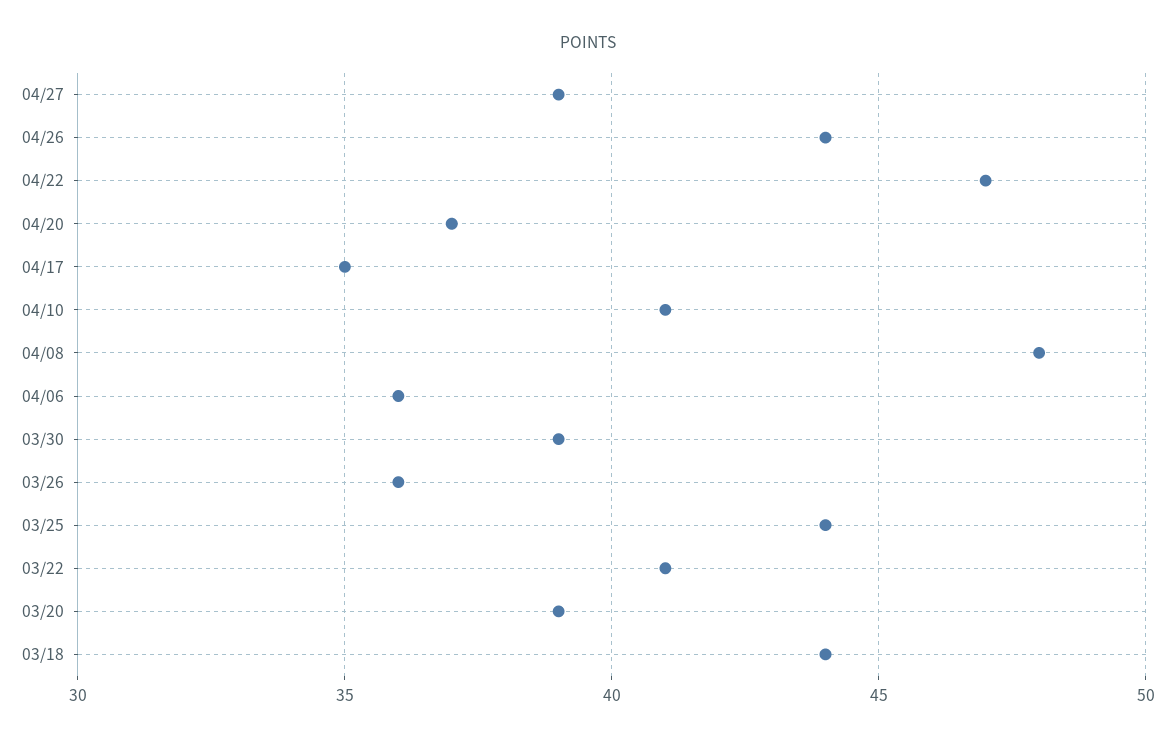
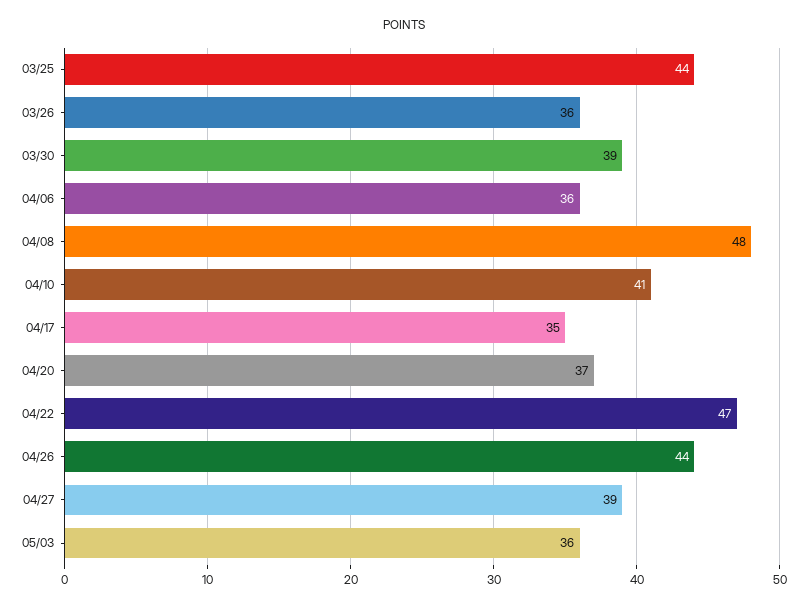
03/22: 41 -> none
03/20: 39 -> none
03/18: 44 -> none
05/03: none -> 36

